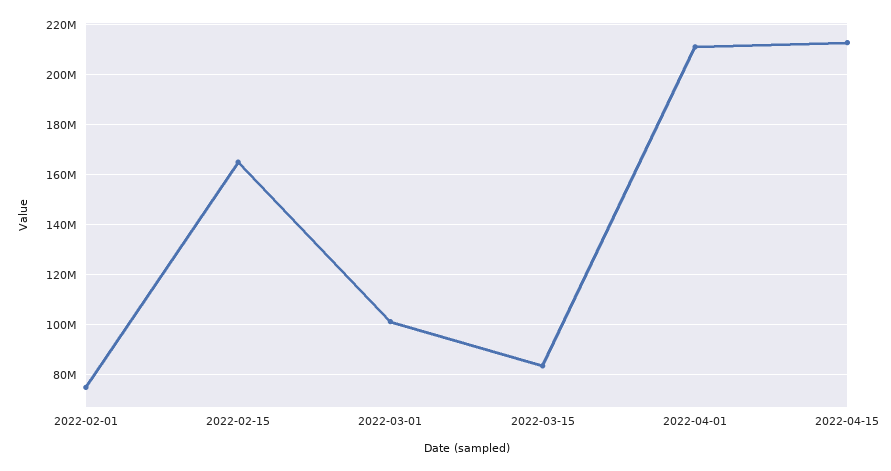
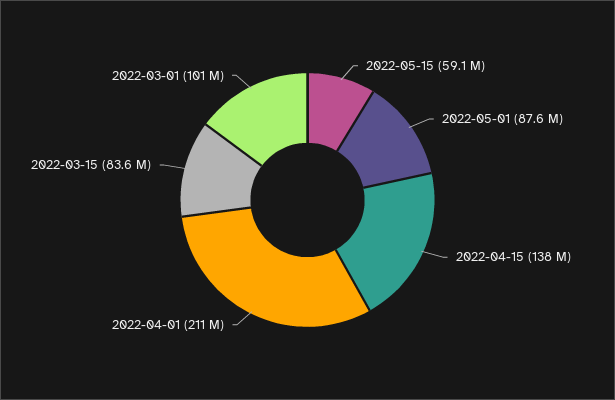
2022-02-01: 75000000 -> none
2022-02-15: 165000000 -> none
2022-04-15: 212500000 -> 138000000
2022-05-15: none -> 59100000
2022-05-01: none -> 87600000

